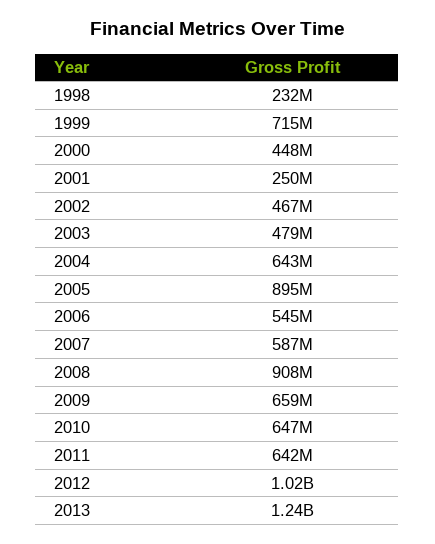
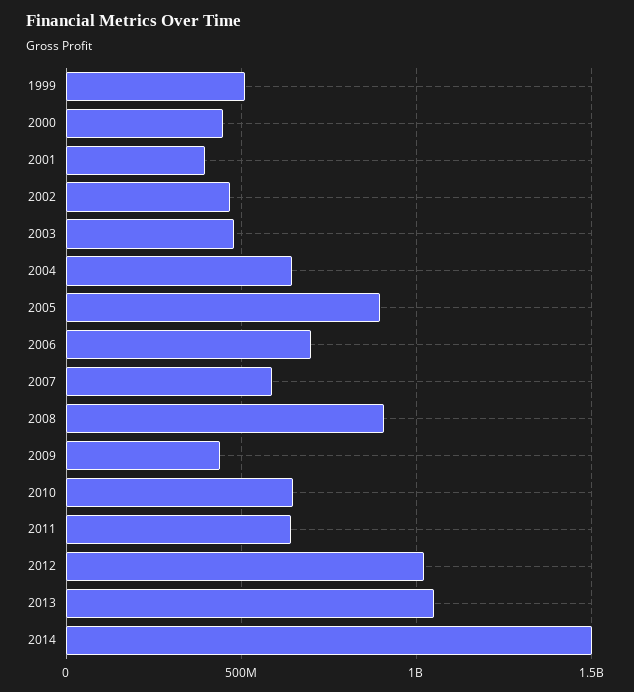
1998: 232000000 -> none
1999: 715000000 -> 500000000
2001: 250000000 -> 400000000
2006: 545000000 -> 700000000
2009: 659000000 -> 450000000
2013: 1240000000 -> 1050000000
2014: none -> 1500000000

